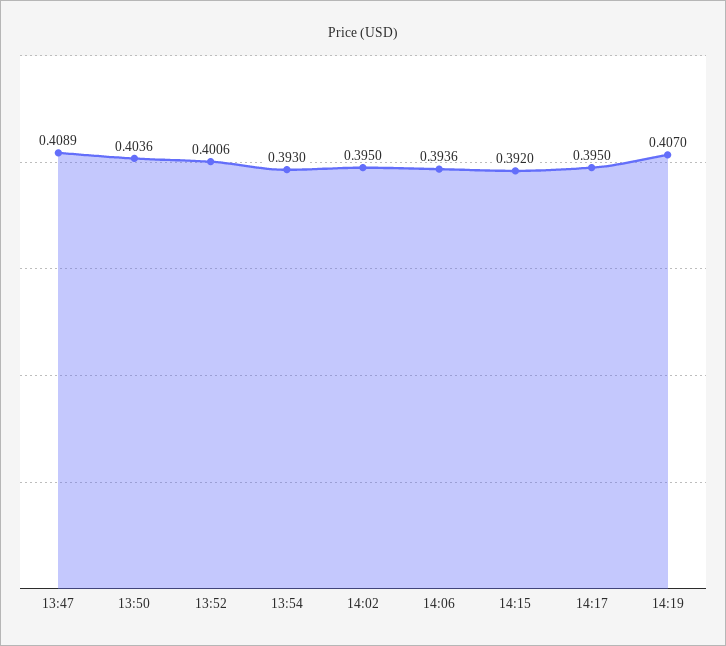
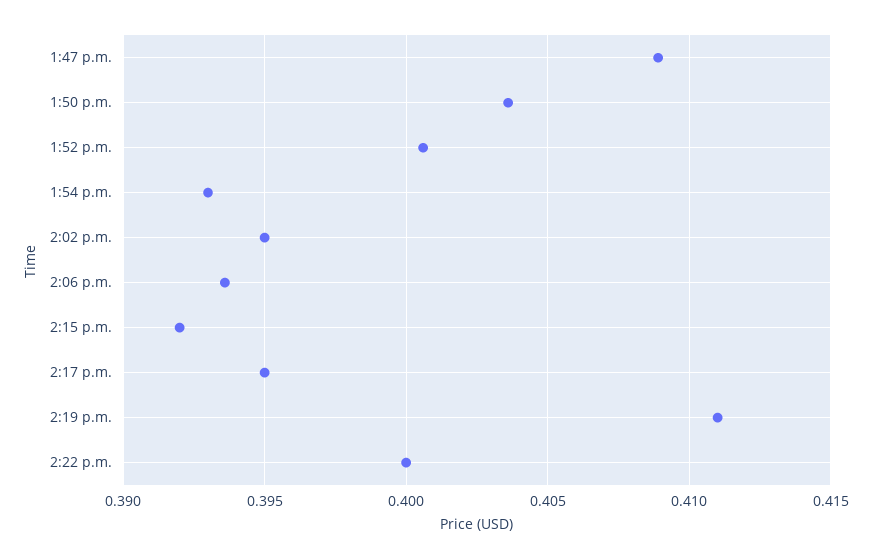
14:19: 0.407 -> 0.411
2:22 p.m.: none -> 0.4

